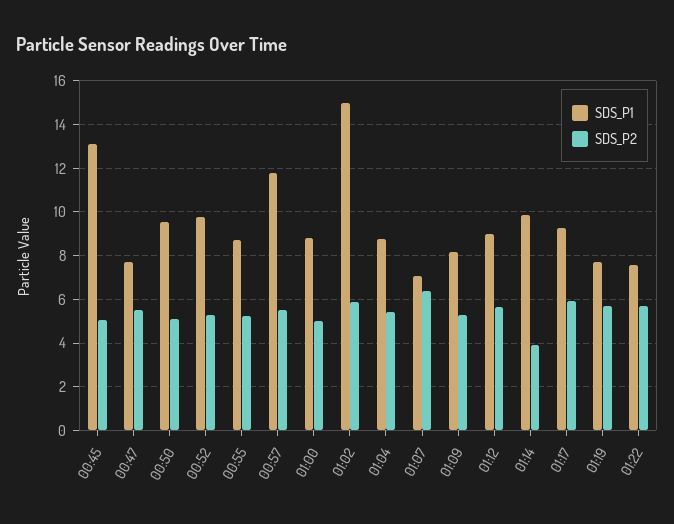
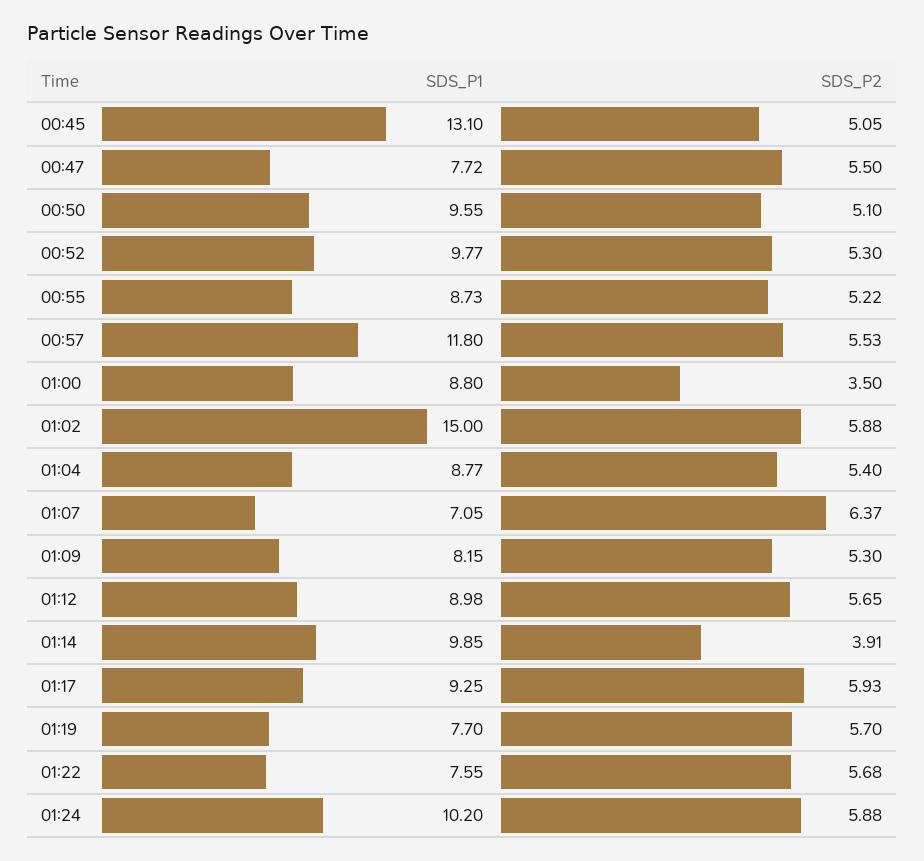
SDS_P2, 01:00: 5 -> 3.5
SDS_P1, 01:24: none -> 10.2
SDS_P2, 01:24: none -> 5.88

